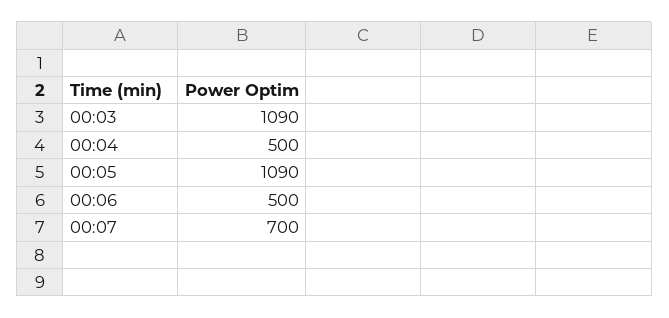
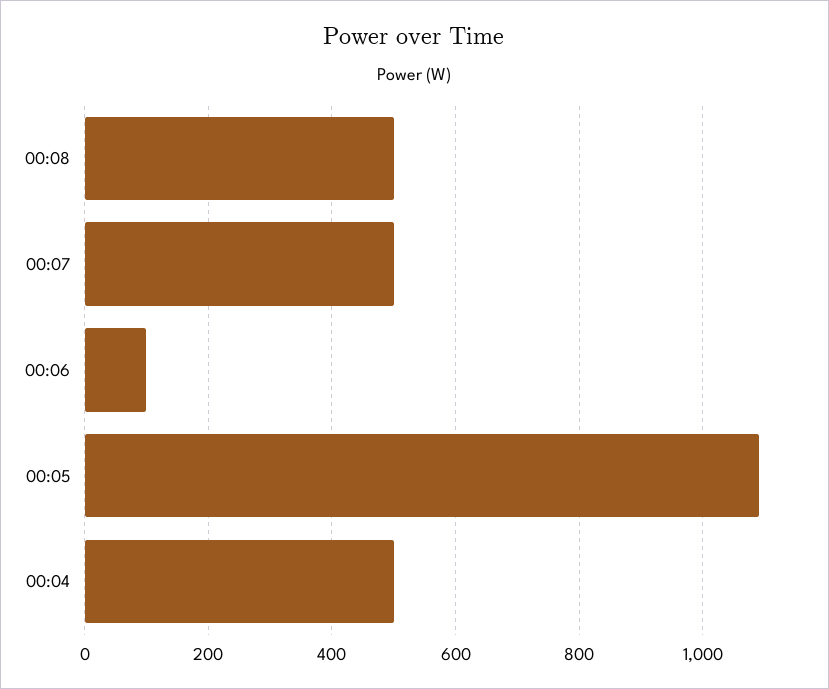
00:03: 1090 -> none
00:06: 500 -> 100
00:07: 700 -> 500
00:08: none -> 500

